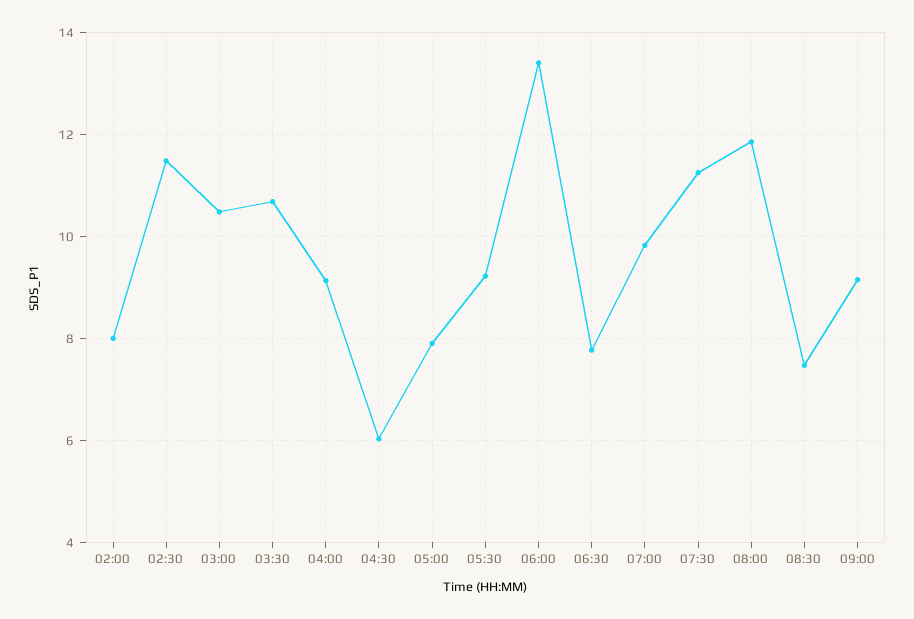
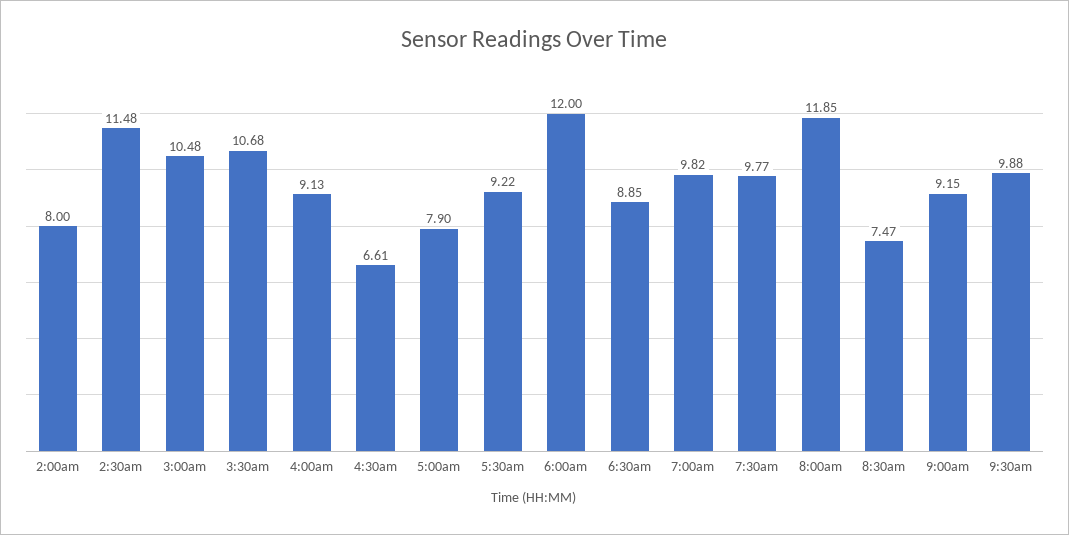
04:30: 6 -> 6.61
06:00: 13.4 -> 12
06:30: 7.8 -> 8.85
07:30: 11.2 -> 9.77
9:30am: none -> 9.88

